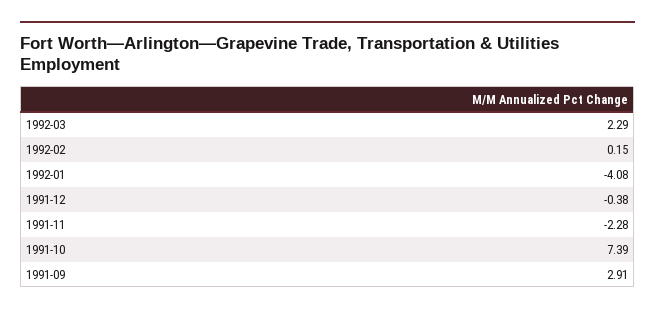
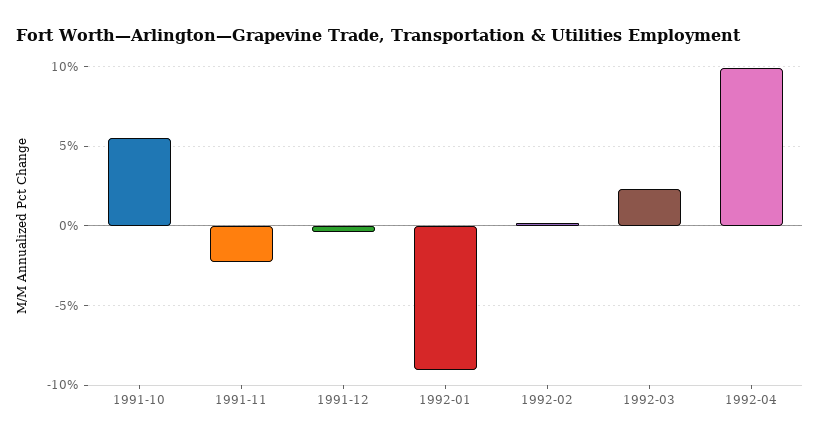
1992-01: -4.08 -> -9
1991-10: 7.39 -> 5.5
1991-09: 2.91 -> none
1992-04: none -> 10

